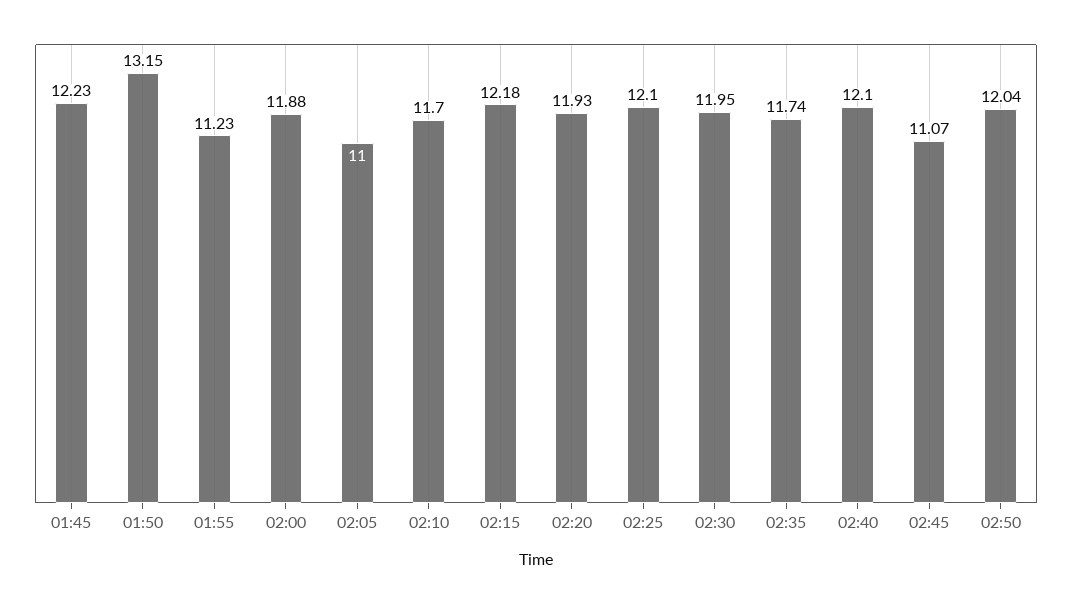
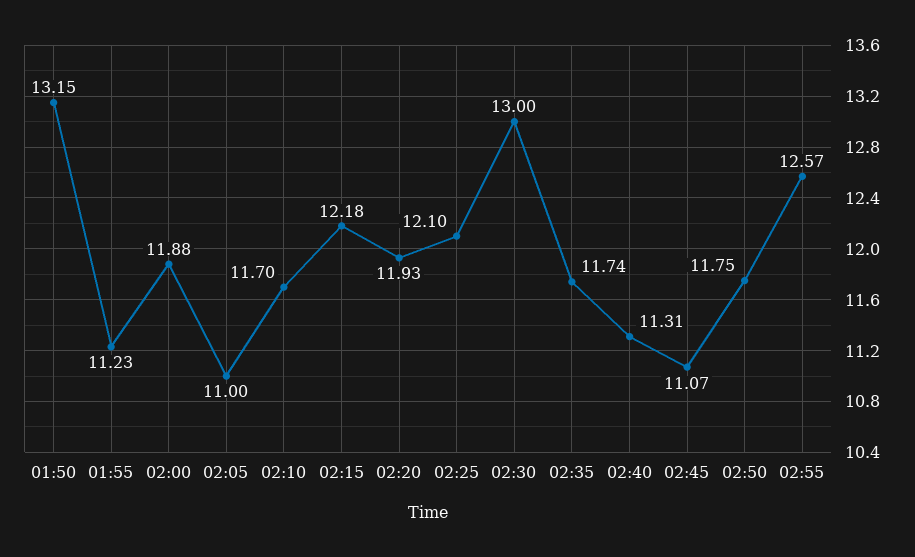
01:45: 12.23 -> none
02:30: 11.95 -> 13
02:40: 12.1 -> 11.31
02:50: 12.04 -> 11.75
02:55: none -> 12.57

